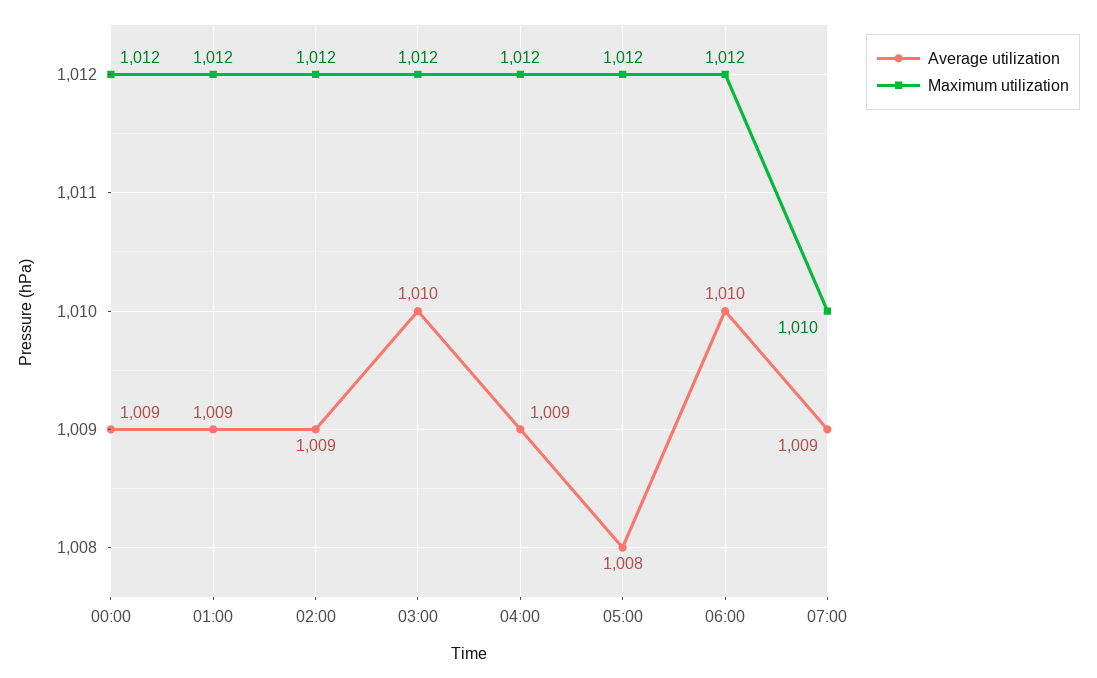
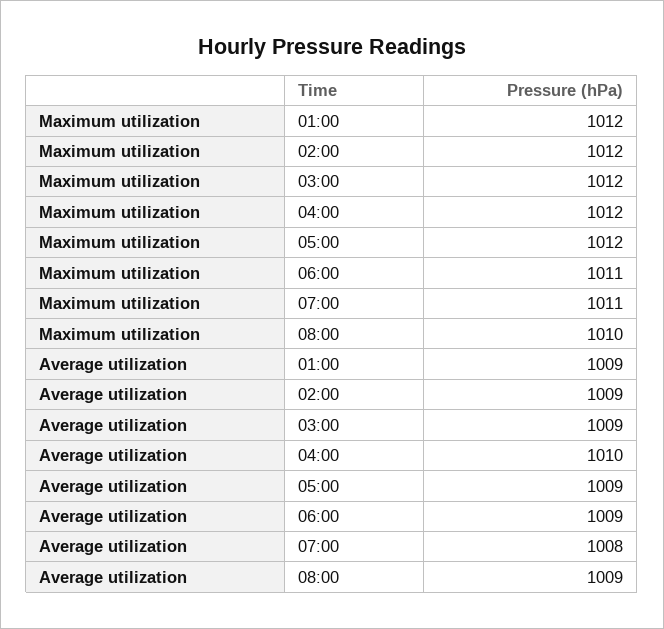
Average utilization, 00:00: 1009 -> none
Maximum utilization, 00:00: 1012 -> none
Average utilization, 03:00: 1010 -> 1009
Average utilization, 04:00: 1009 -> 1010
Average utilization, 05:00: 1008 -> 1009
Average utilization, 06:00: 1010 -> 1009
Maximum utilization, 06:00: 1012 -> 1011
Average utilization, 07:00: 1009 -> 1008
Maximum utilization, 07:00: 1010 -> 1011
Maximum utilization, 08:00: none -> 1010
Average utilization, 08:00: none -> 1009

